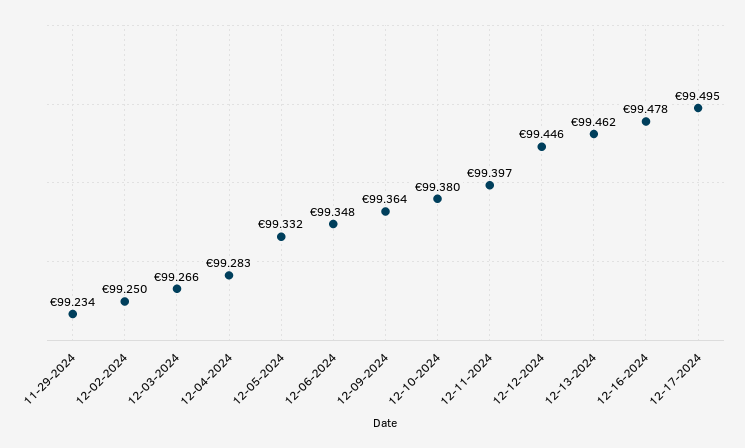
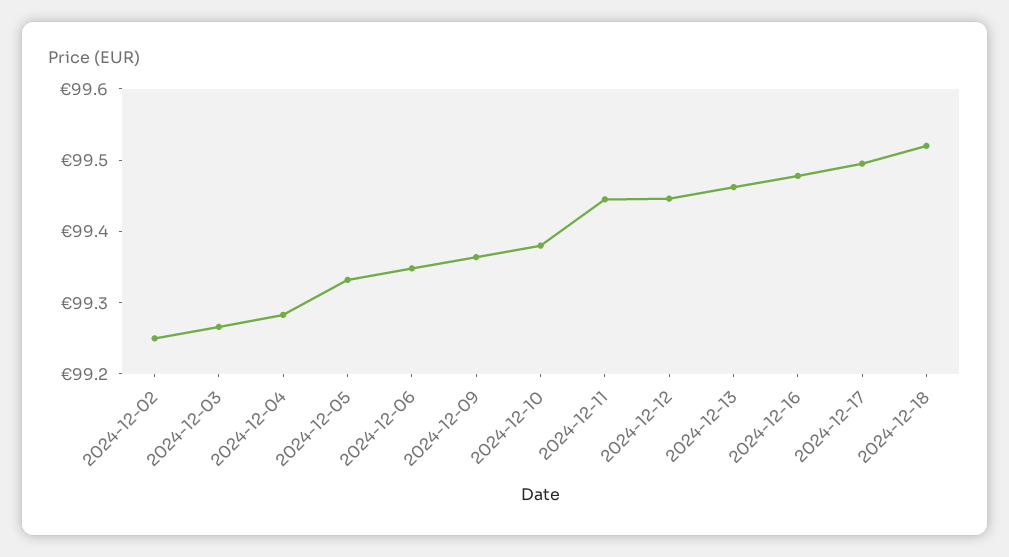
11-29-2024: 99.234 -> none
12-11-2024: 99.397 -> 99.44
2024-12-18: none -> 99.52

